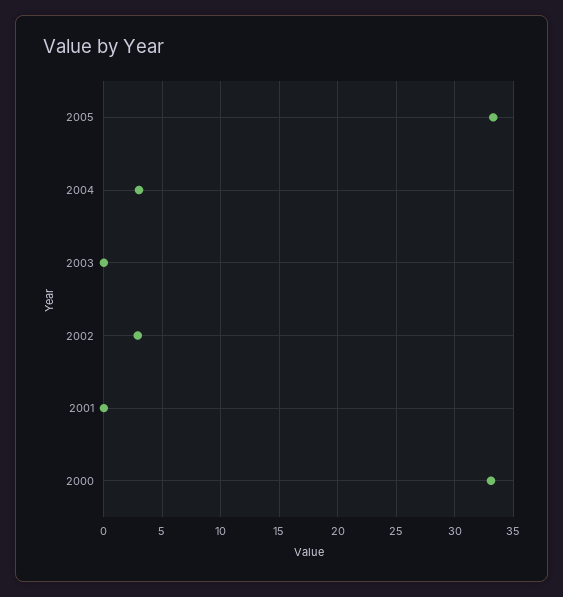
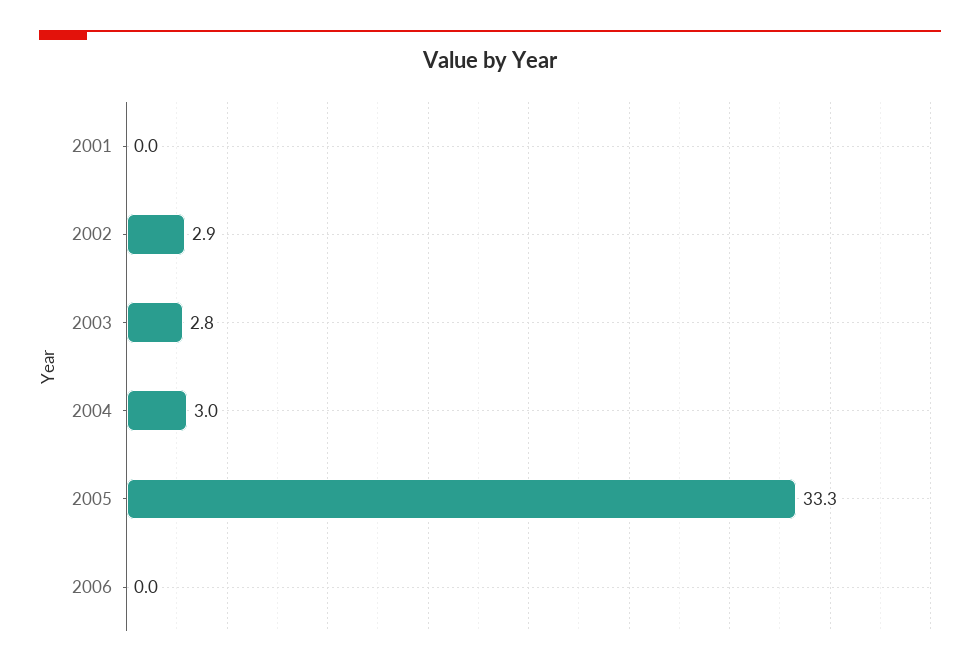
2003: 0 -> 2.8
2000: 33 -> none
2006: none -> 0

